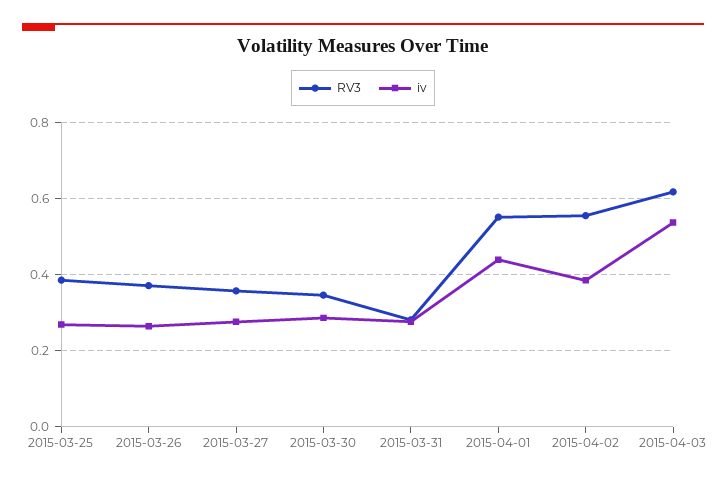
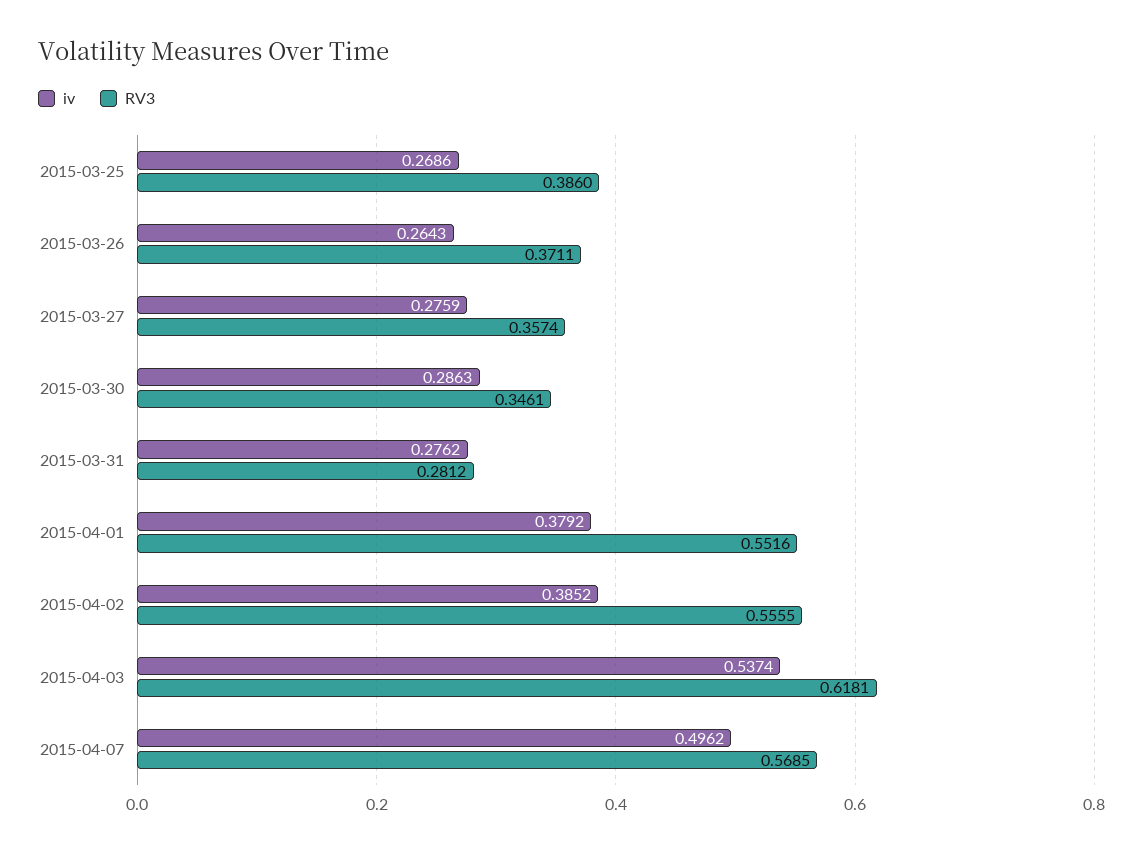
iv, 2015-04-01: 0.44 -> 0.3792
iv, 2015-04-07: none -> 0.4962
RV3, 2015-04-07: none -> 0.5685

